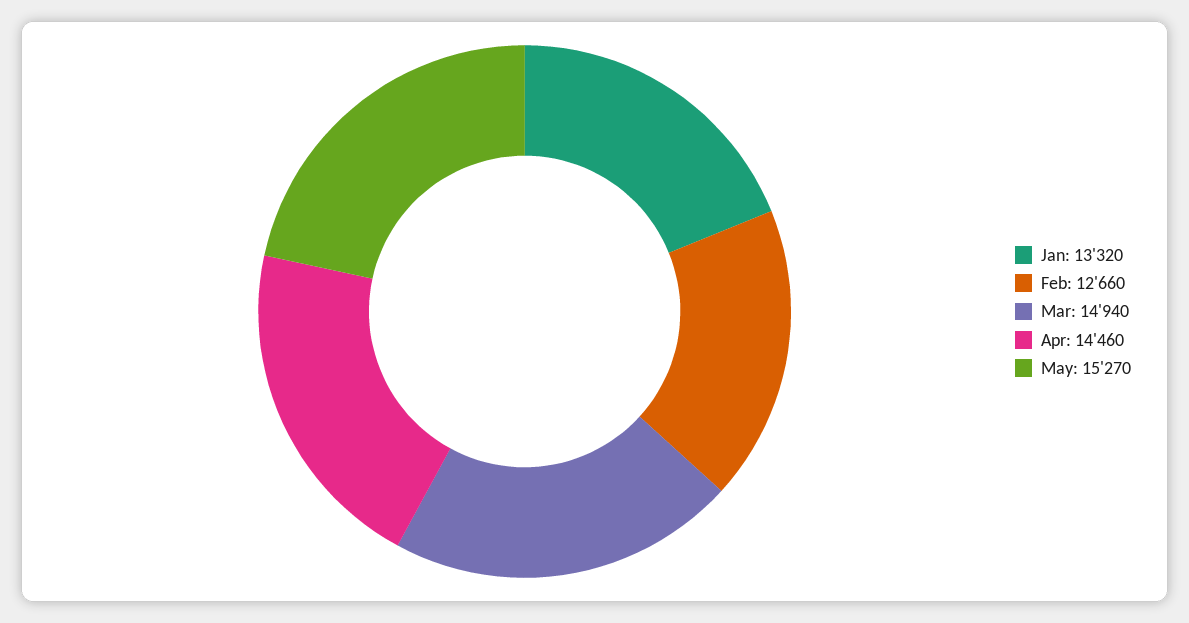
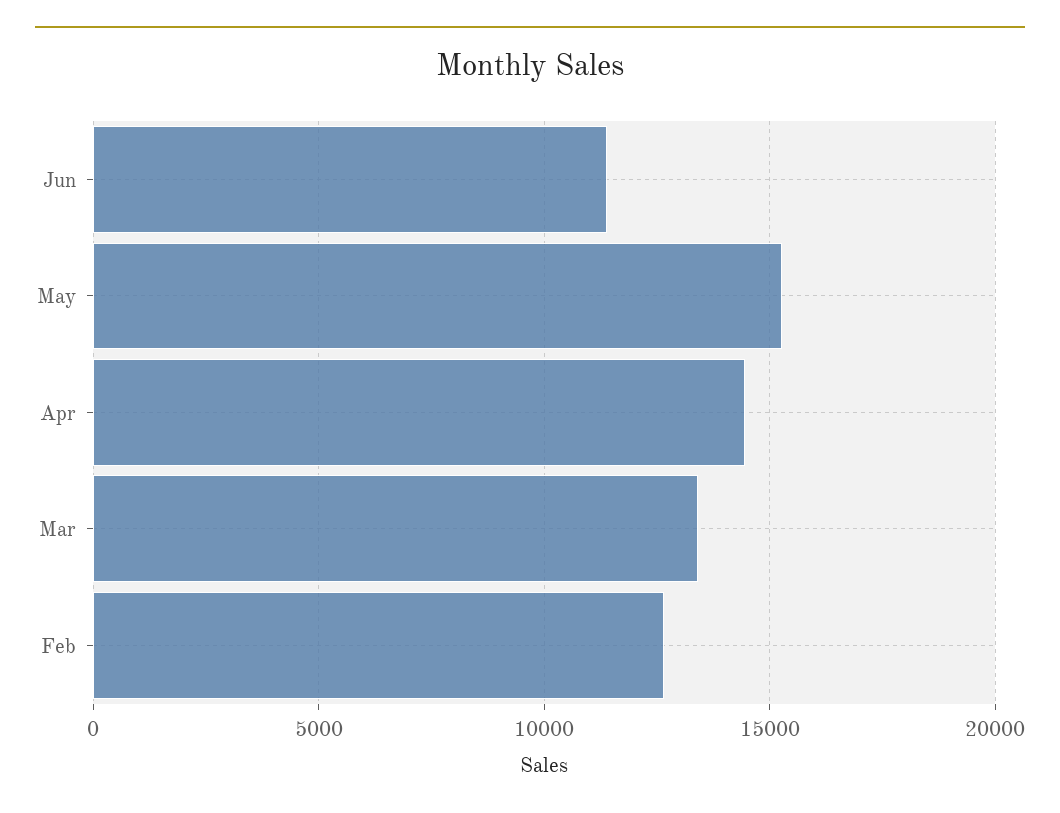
Jan: 13320 -> none
Mar: 14940 -> 13500
Jun: none -> 11500

